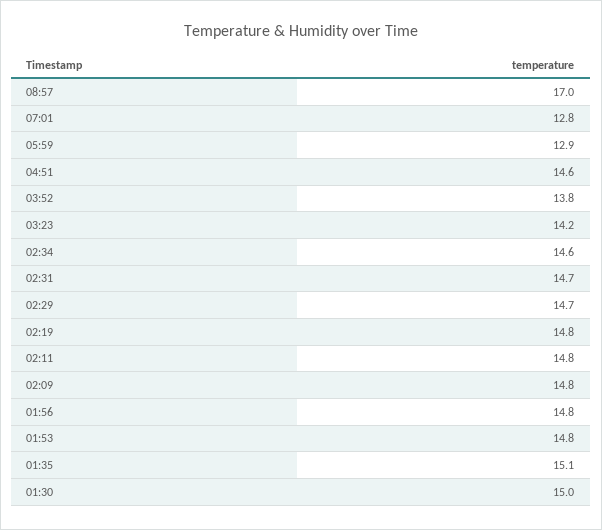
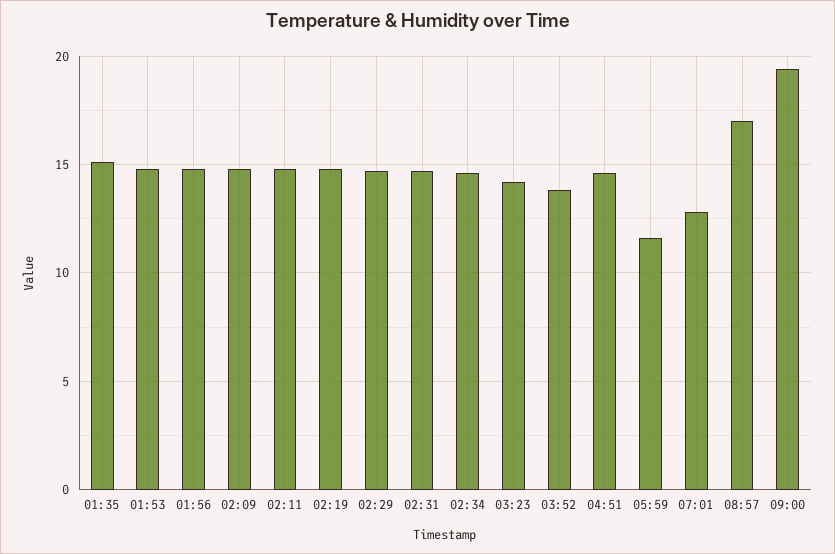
05:59: 12.9 -> 11.5
01:30: 15 -> none
09:00: none -> 19.5

